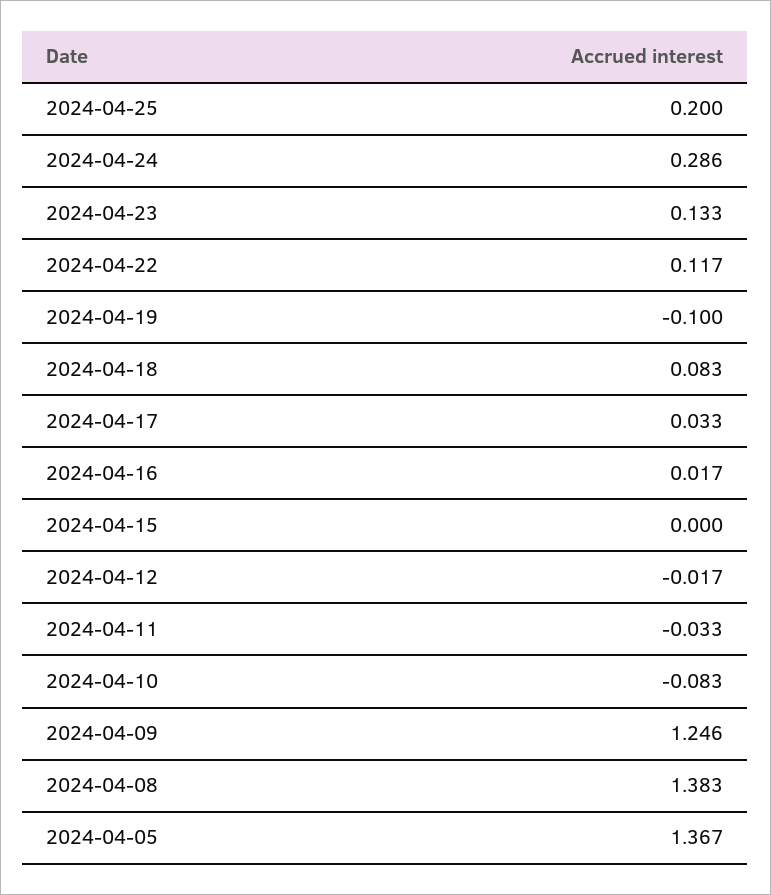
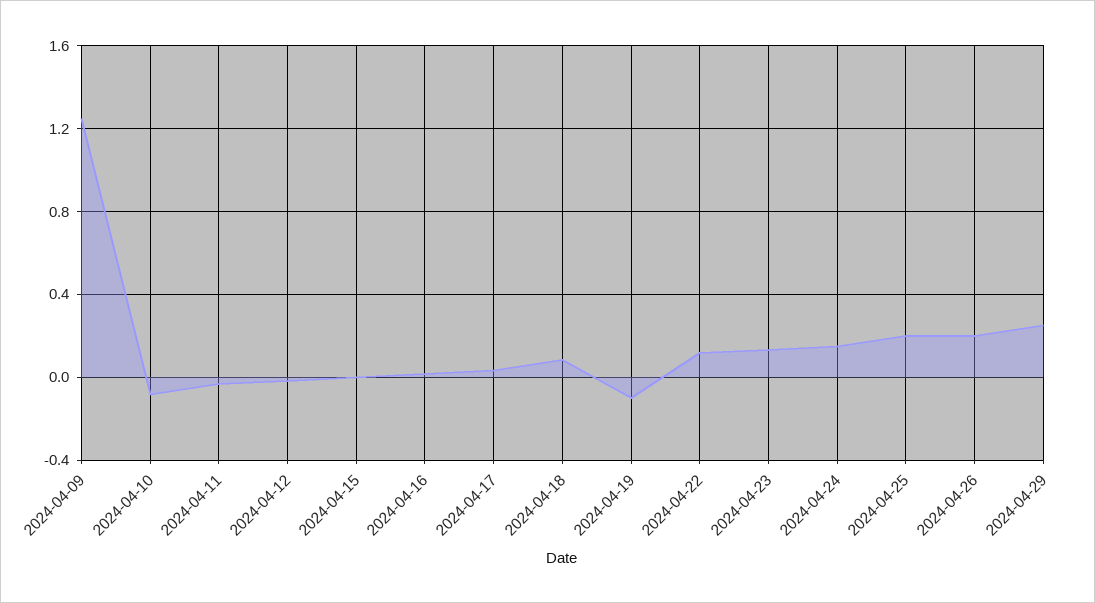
2024-04-24: 0.286 -> 0.15
2024-04-08: 1.383 -> none
2024-04-05: 1.367 -> none
2024-04-26: none -> 0.2
2024-04-29: none -> 0.25

